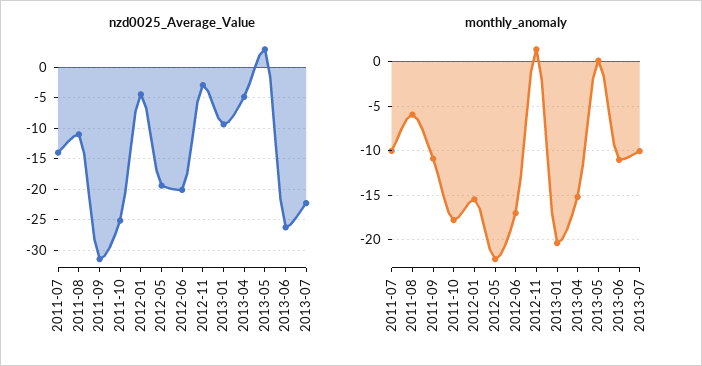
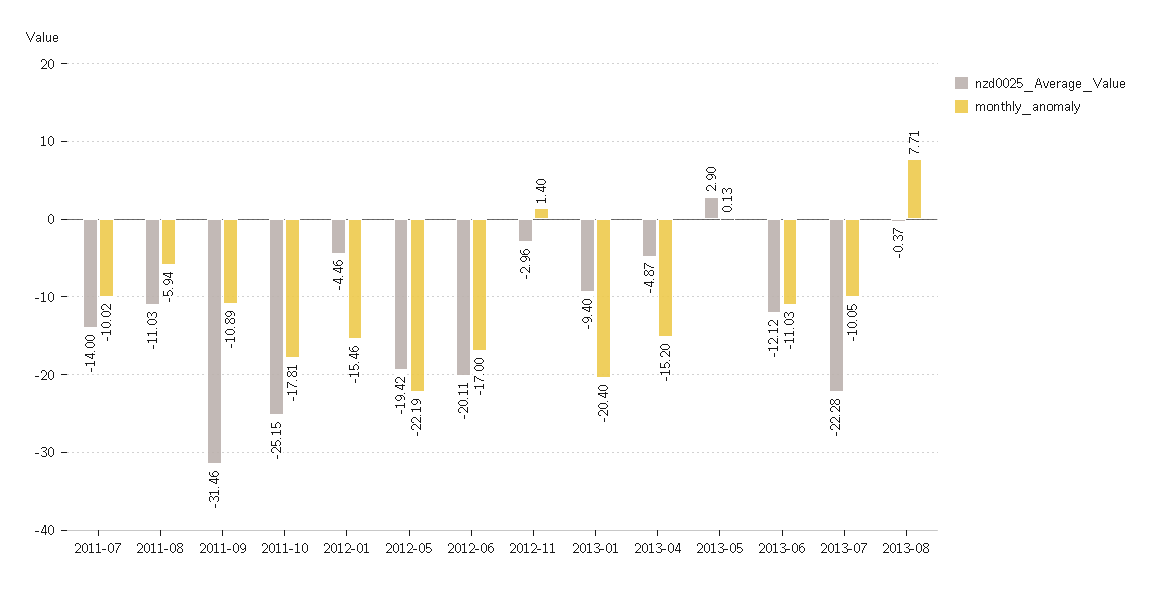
nzd0025_Average_Value, 2013-06: -26 -> -12.12
nzd0025_Average_Value, 2013-08: none -> -0.37
monthly_anomaly, 2013-08: none -> 7.71

